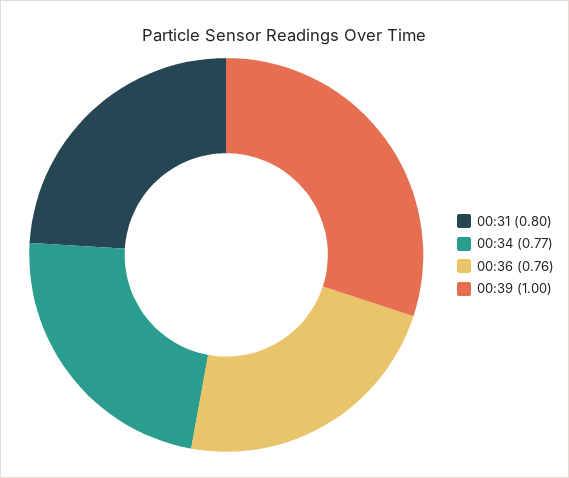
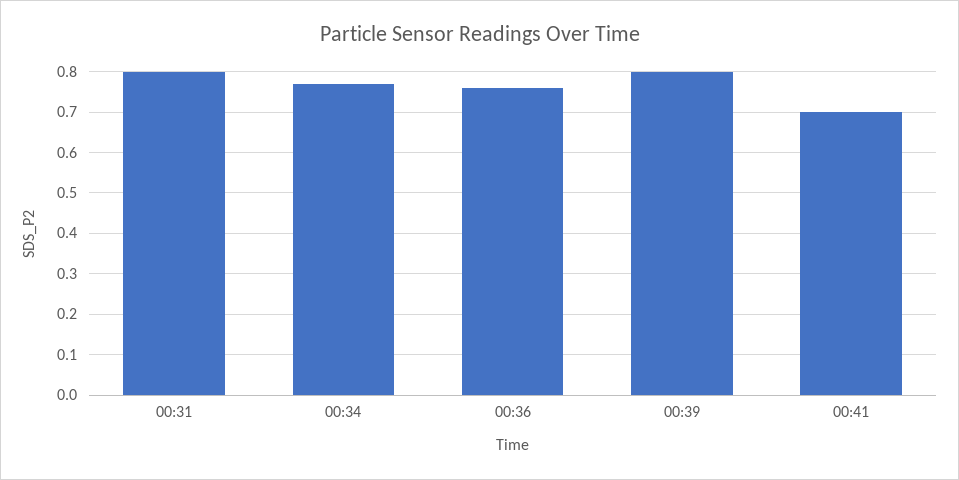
00:39: 1 -> 0.8
00:41: none -> 0.7

